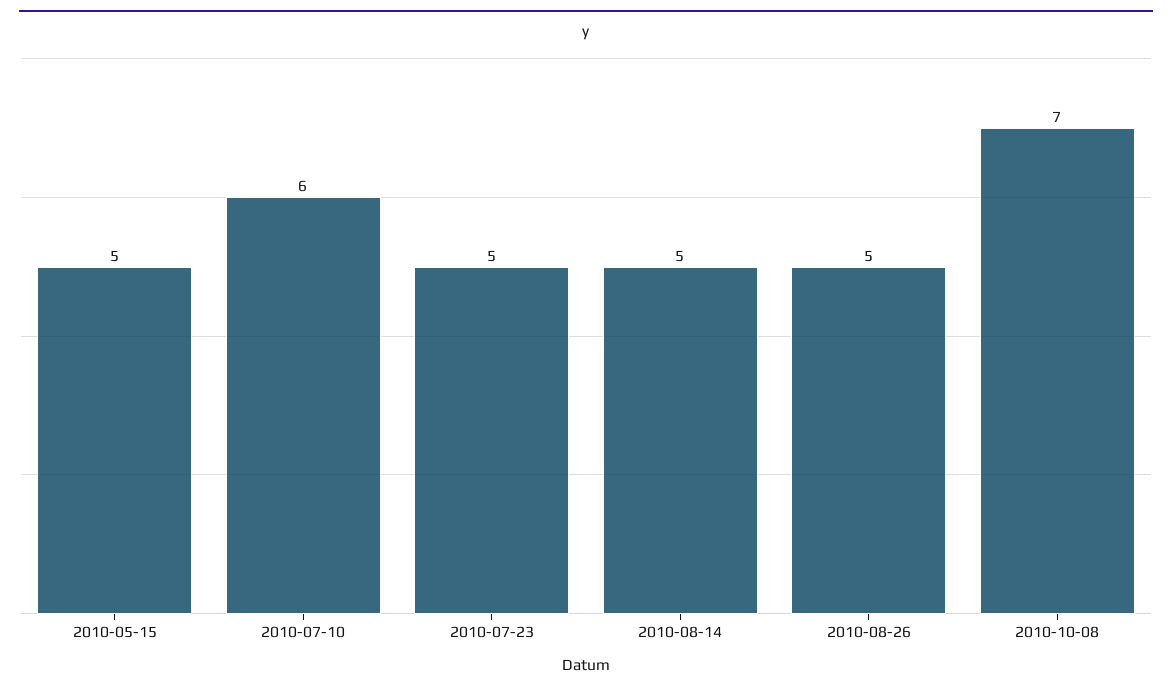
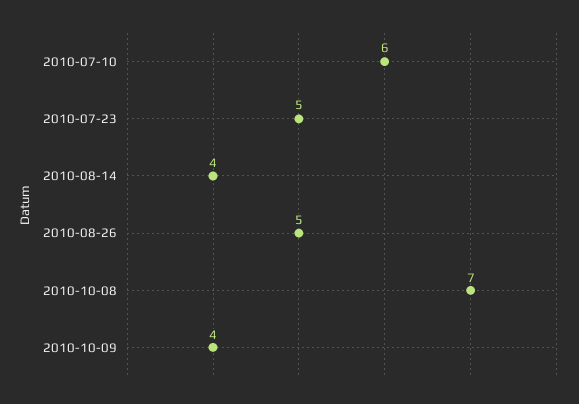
2010-05-15: 5 -> none
2010-08-14: 5 -> 4
2010-10-09: none -> 4

